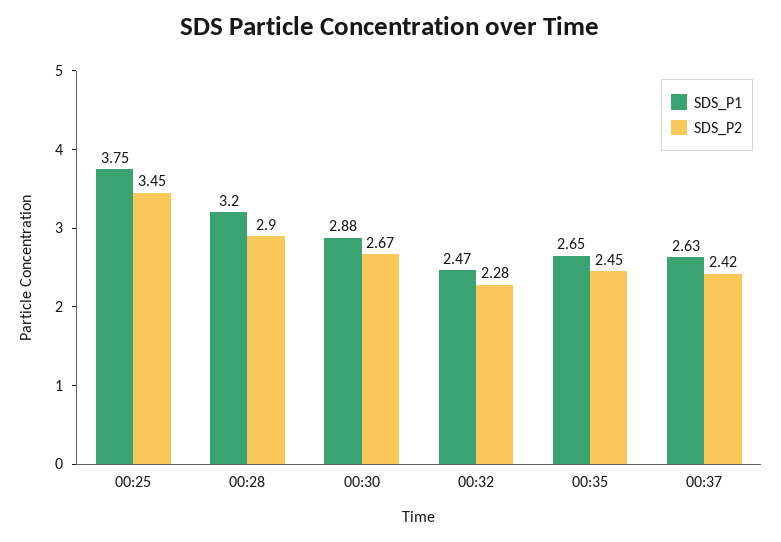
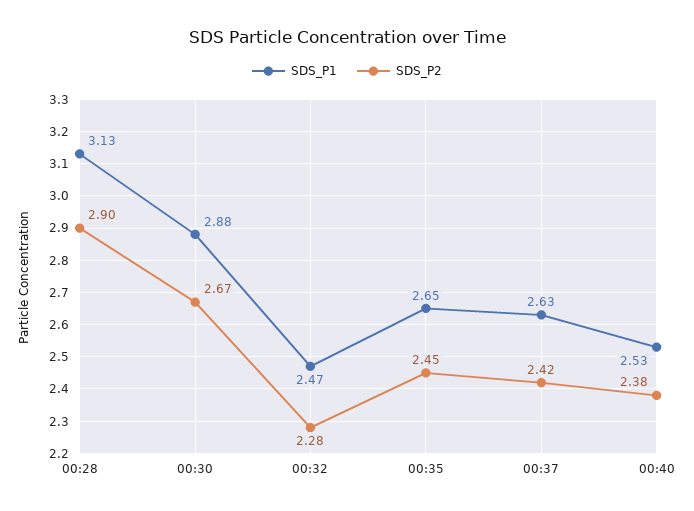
SDS_P1, 00:25: 3.75 -> none
SDS_P2, 00:25: 3.45 -> none
SDS_P1, 00:28: 3.2 -> 3.13
SDS_P1, 00:40: none -> 2.53
SDS_P2, 00:40: none -> 2.38

